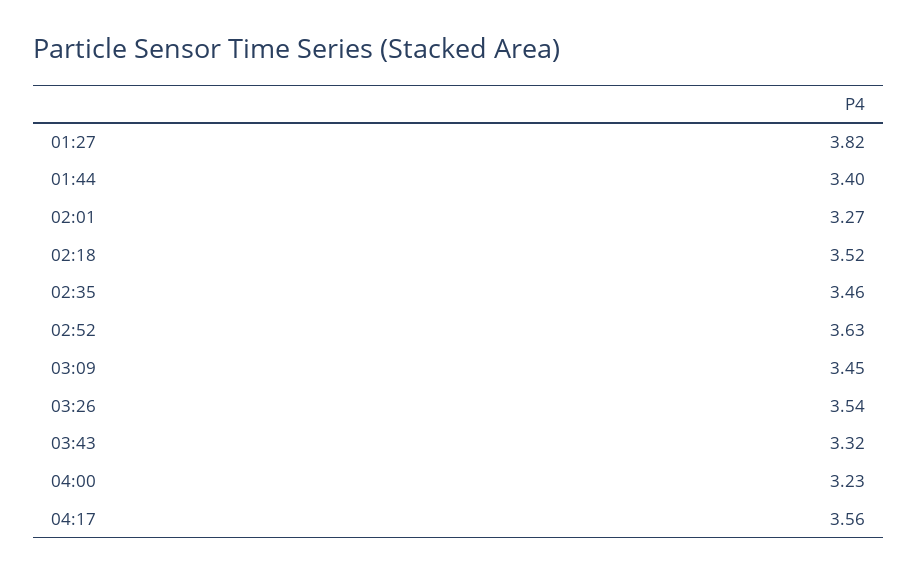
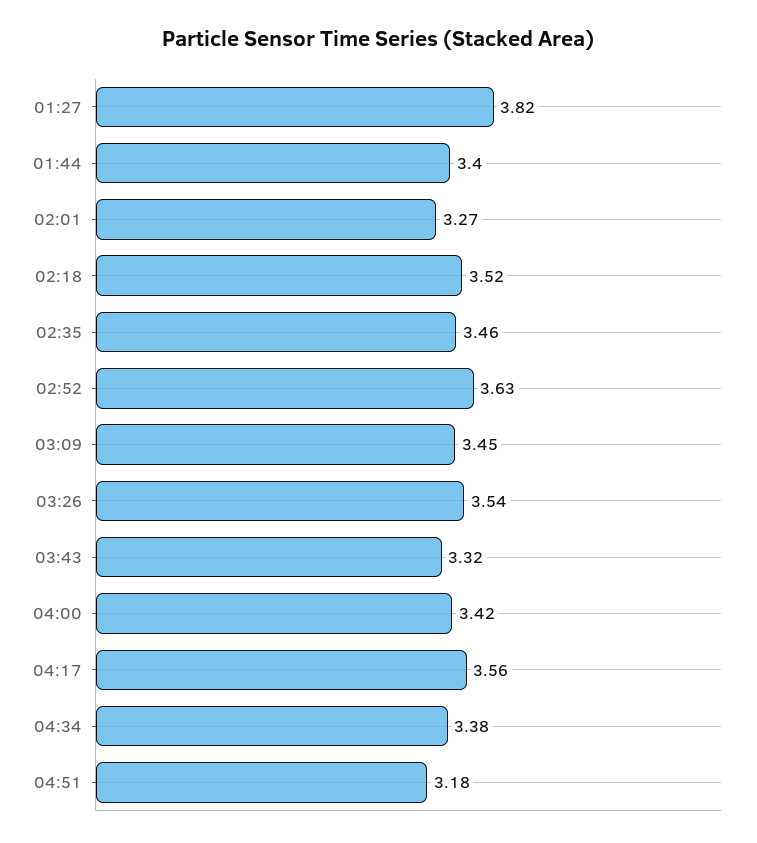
04:00: 3.23 -> 3.42
04:34: none -> 3.38
04:51: none -> 3.18

